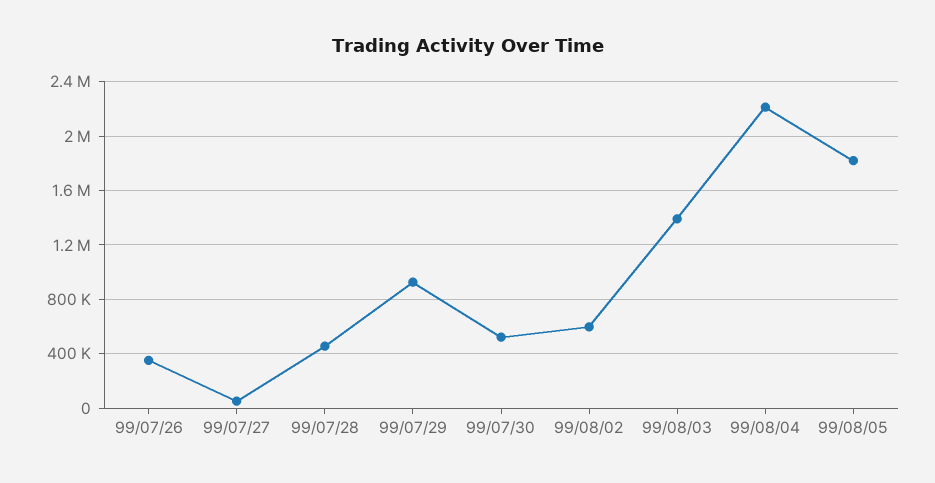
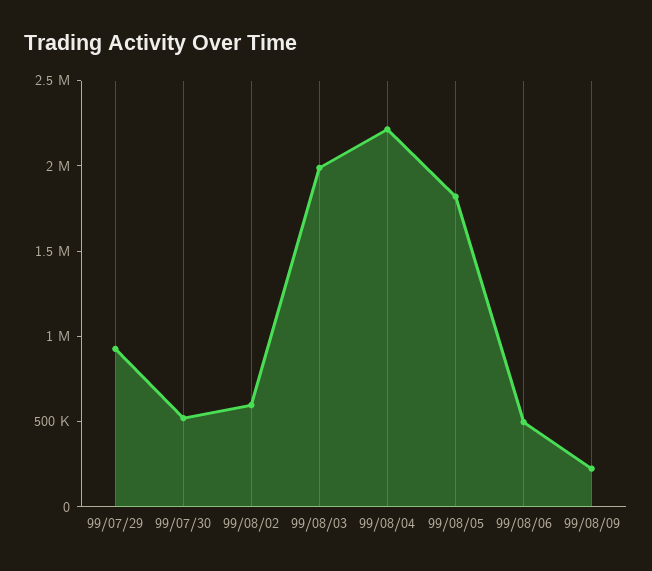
99/07/26: 350000 -> none
99/07/27: 50000 -> none
99/07/28: 450000 -> none
99/08/03: 1400000 -> 2000000
99/08/06: none -> 500000
99/08/09: none -> 200000

